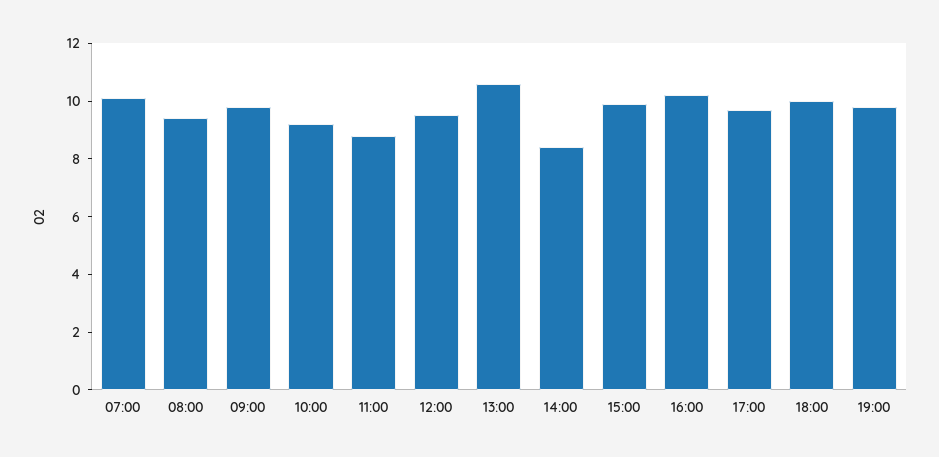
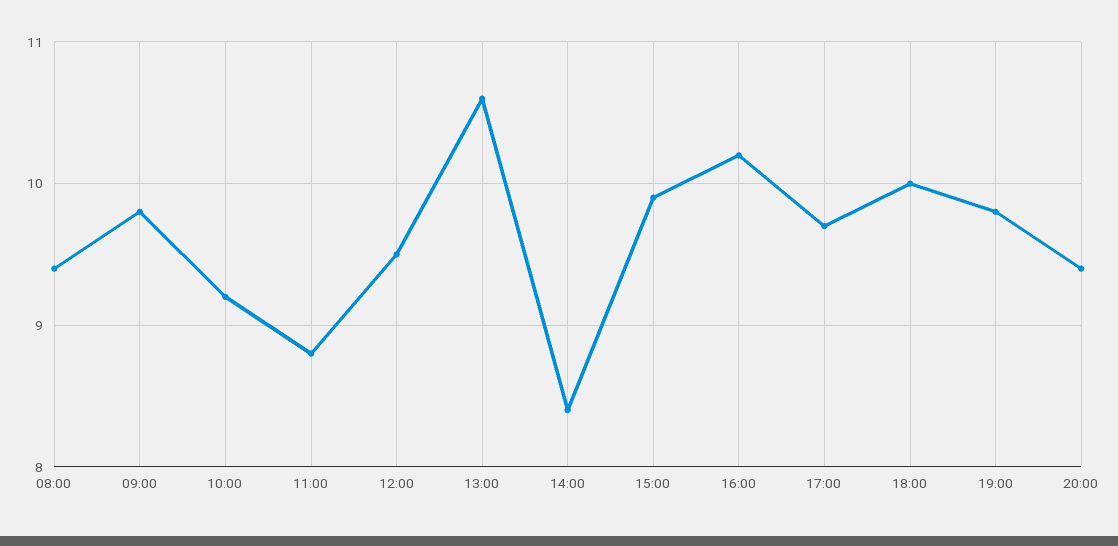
07:00: 10 -> none
20:00: none -> 9.4

